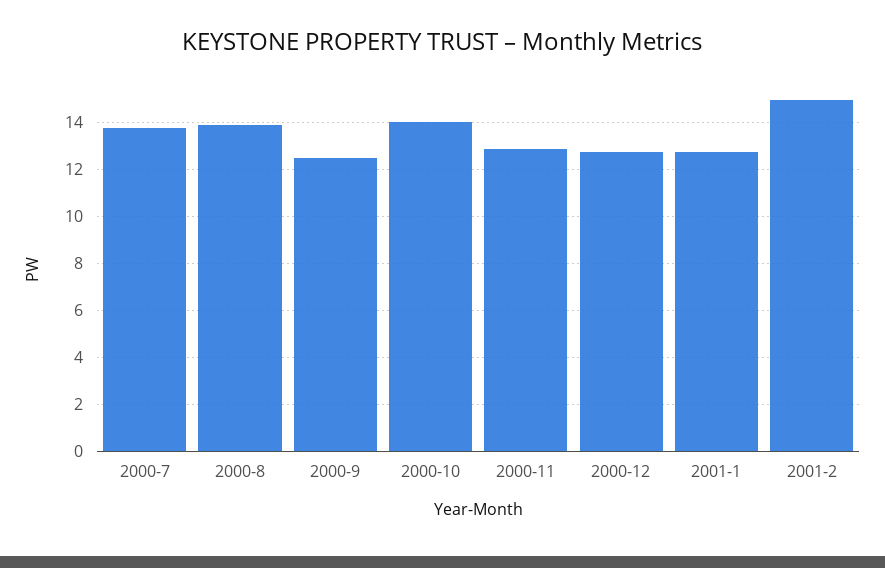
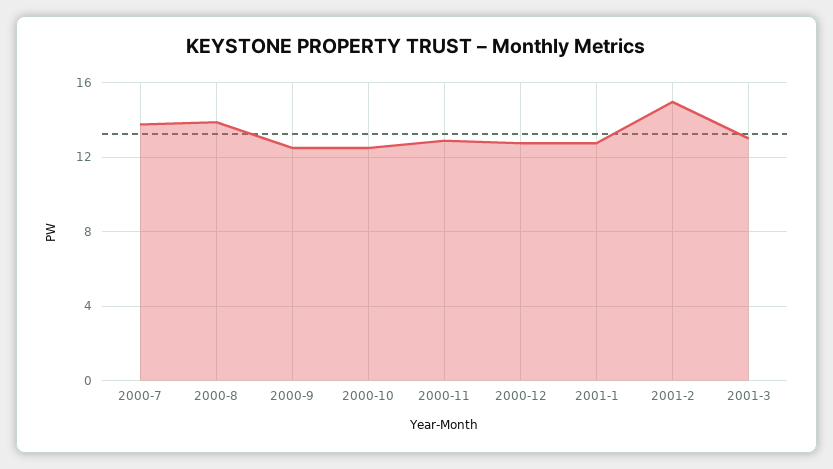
2000-10: 14 -> 12.5
2001-3: none -> 13

